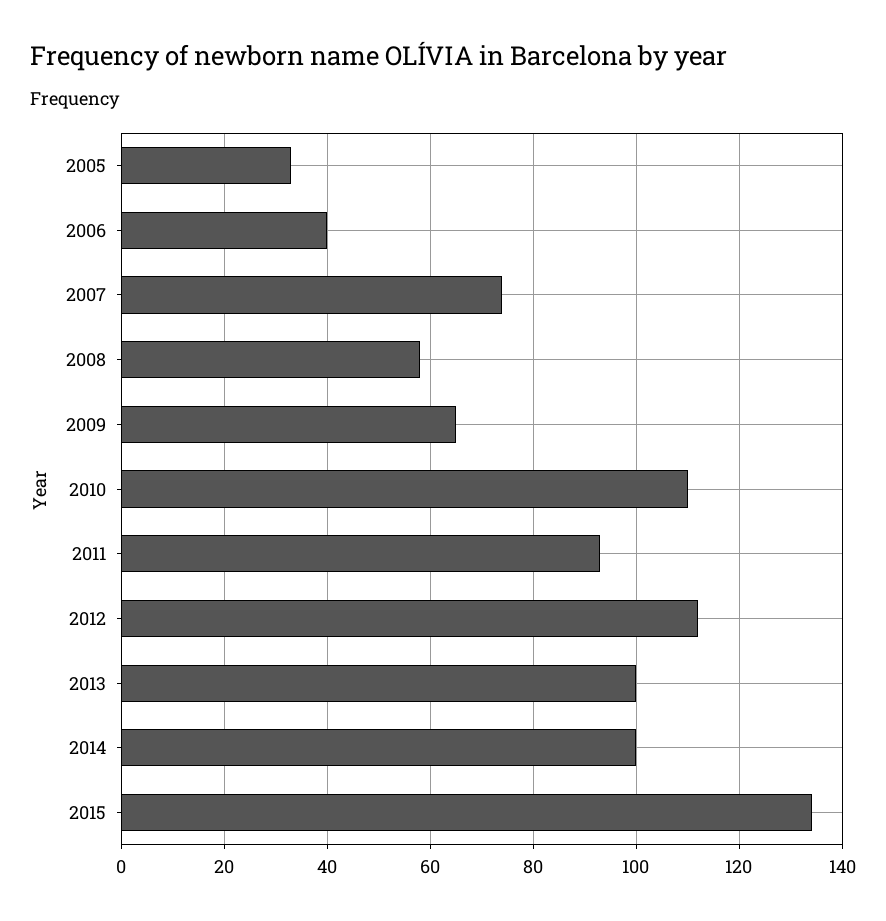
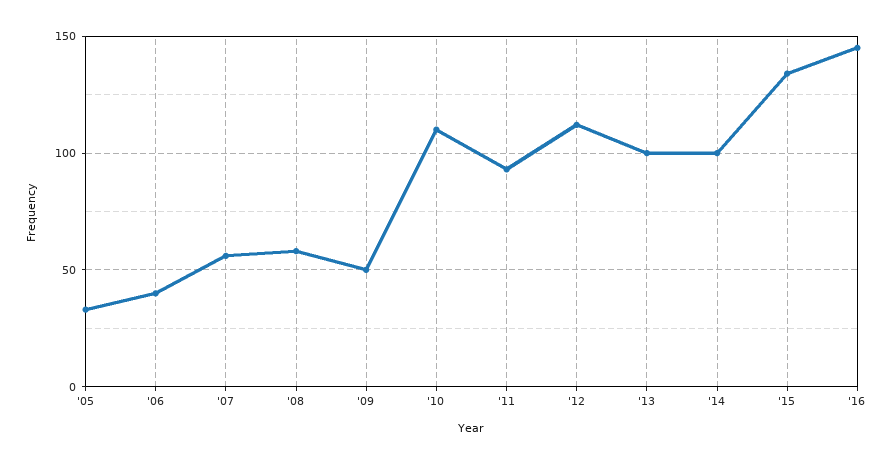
2007: 75 -> 55
2009: 65 -> 50
'16: none -> 145

